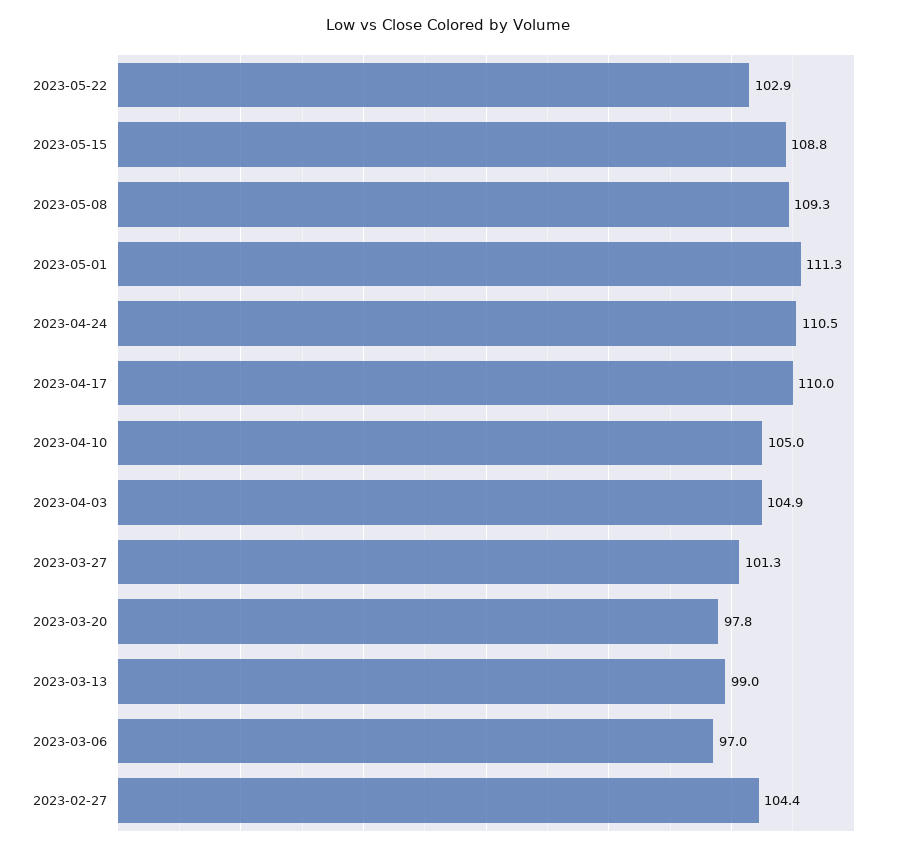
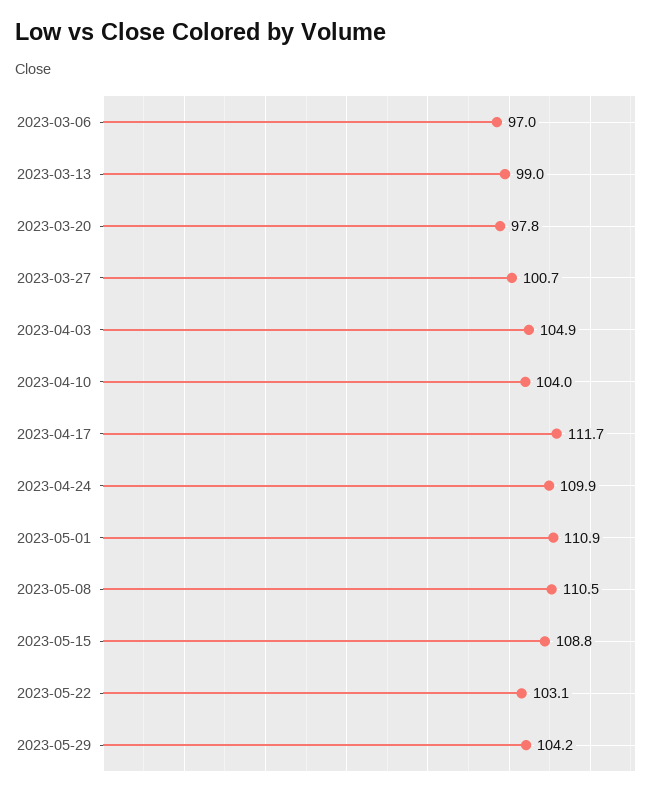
2023-05-22: 102.9 -> 103.1
2023-05-08: 109.3 -> 110.5
2023-05-01: 111.3 -> 110.9
2023-04-24: 110.5 -> 109.9
2023-04-17: 110 -> 111.7
2023-04-10: 105 -> 104
2023-03-27: 101.3 -> 100.7
2023-02-27: 104.4 -> none
2023-05-29: none -> 104.2

